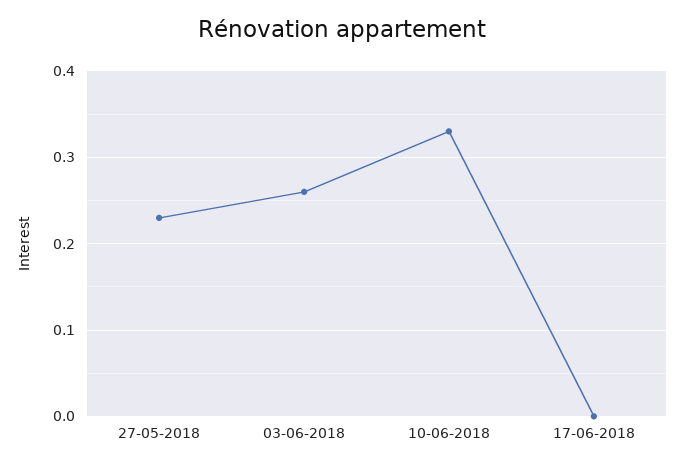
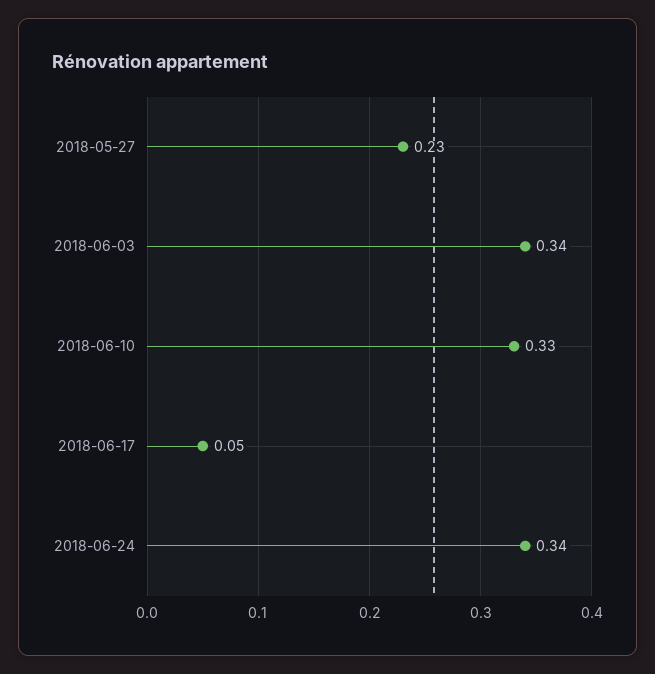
03-06-2018: 0.26 -> 0.34
17-06-2018: 0 -> 0.05
2018-06-24: none -> 0.34

